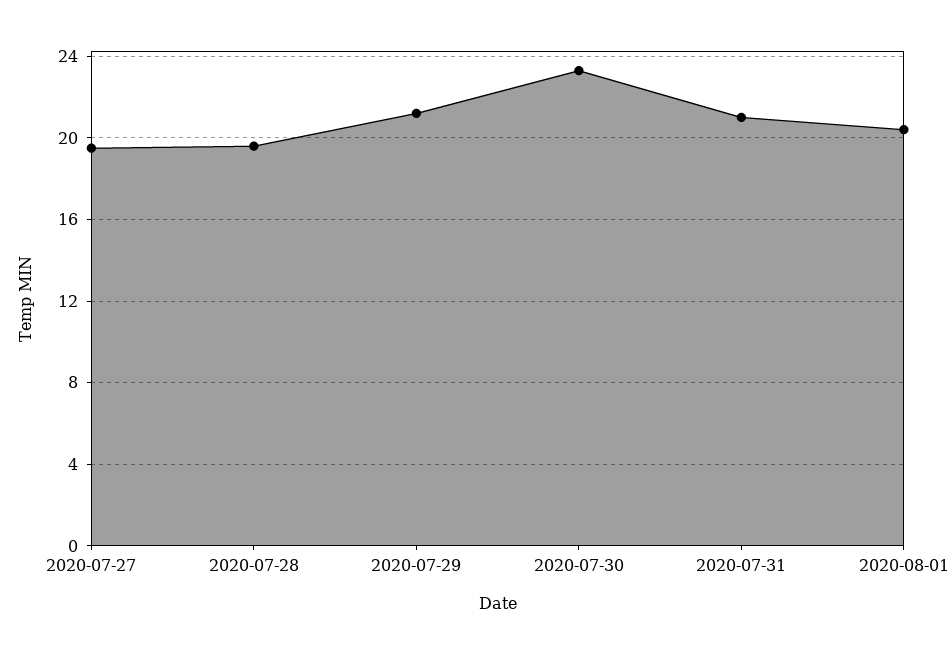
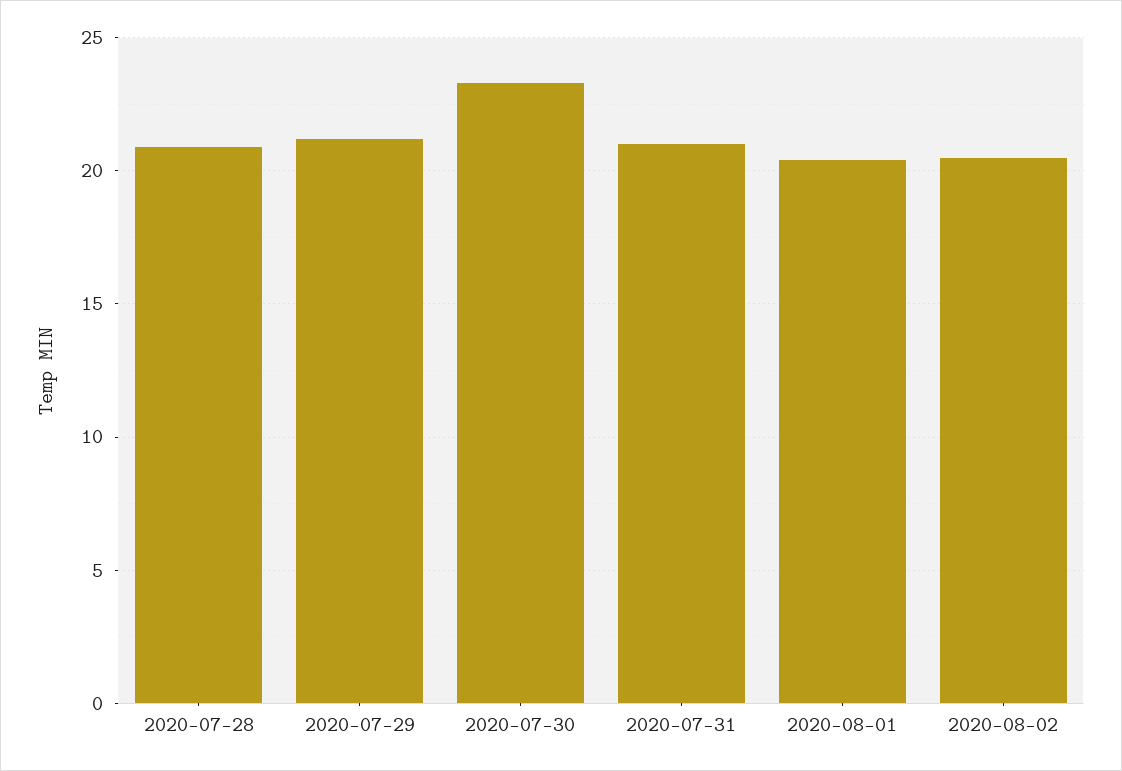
2020-07-27: 19.5 -> none
2020-07-28: 19.5 -> 21
2020-08-02: none -> 20.5

